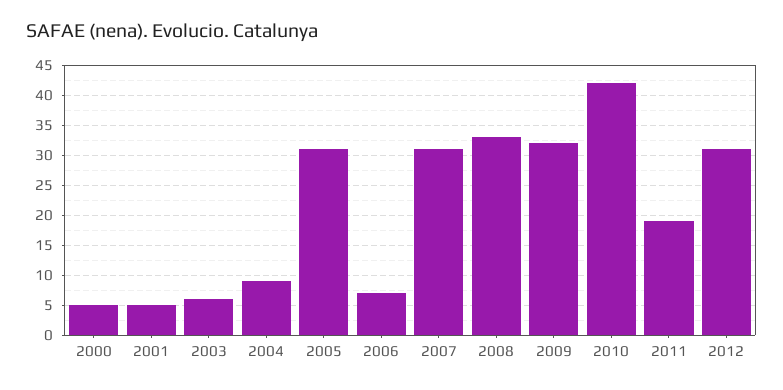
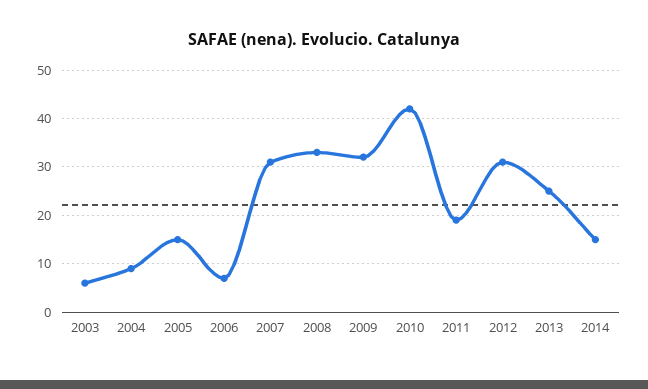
2000: 5 -> none
2001: 5 -> none
2005: 30 -> 15
2013: none -> 25
2014: none -> 15

